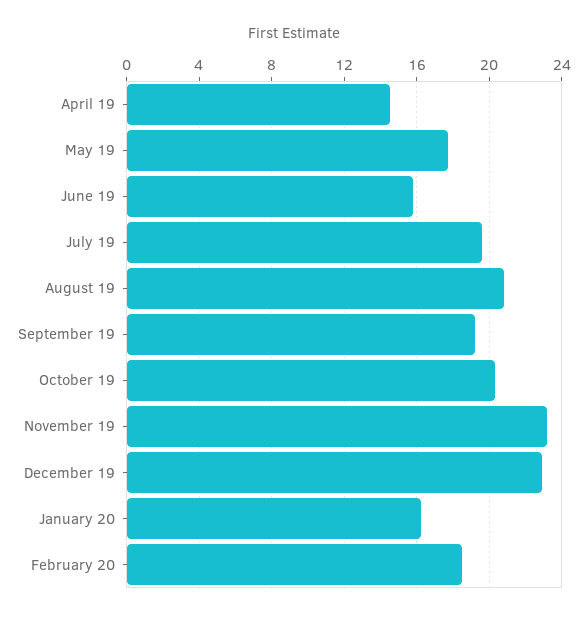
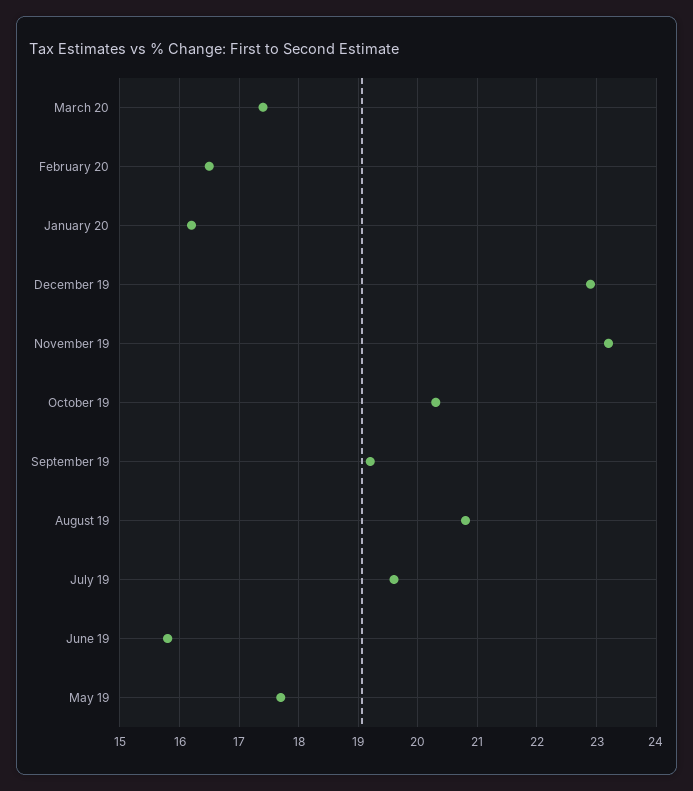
April 19: 14.5 -> none
February 20: 18.5 -> 16.5
March 20: none -> 17.5

